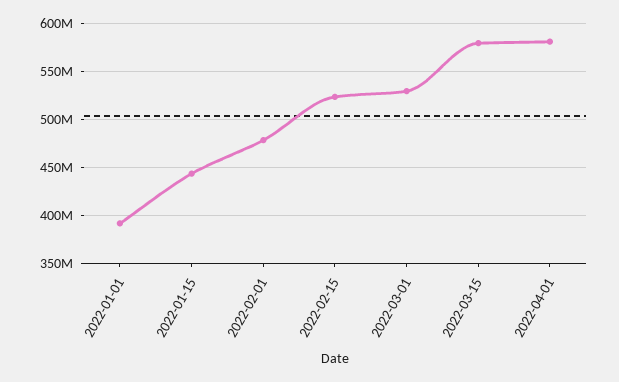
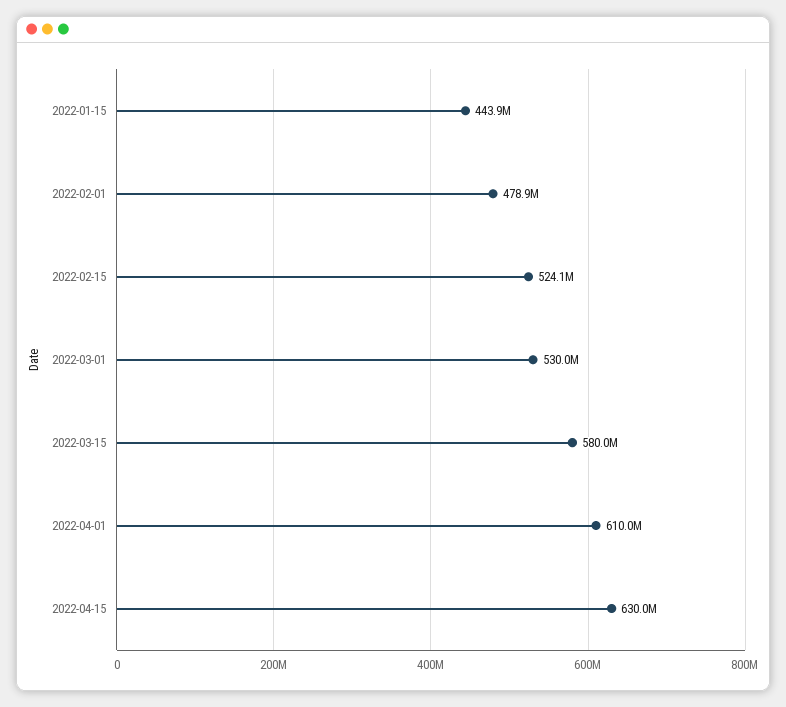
2022-01-01: 390000000 -> none
2022-04-01: 580000000 -> 610000000
2022-04-15: none -> 630000000

